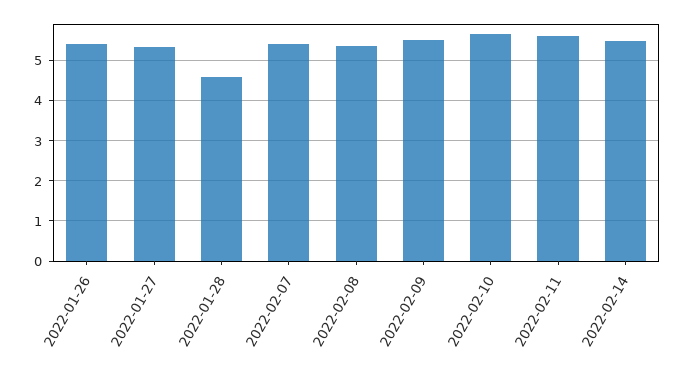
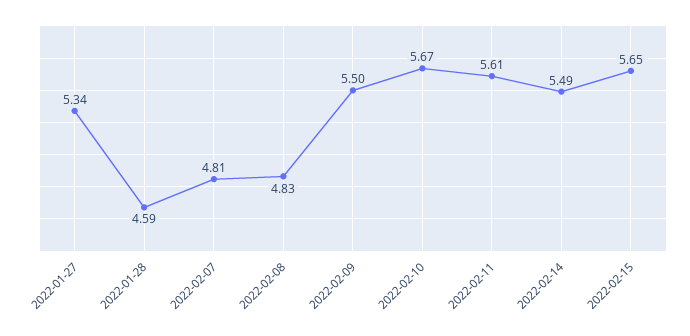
2022-01-26: 5.4 -> none
2022-02-07: 5.4 -> 4.81
2022-02-08: 5.4 -> 4.83
2022-02-15: none -> 5.65

